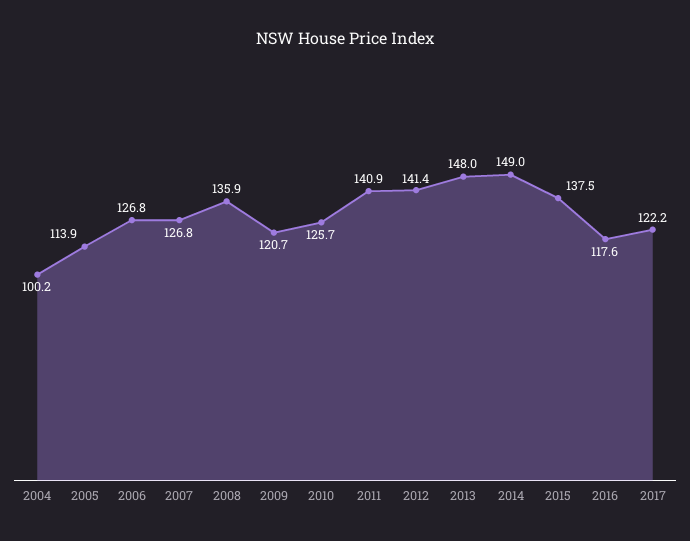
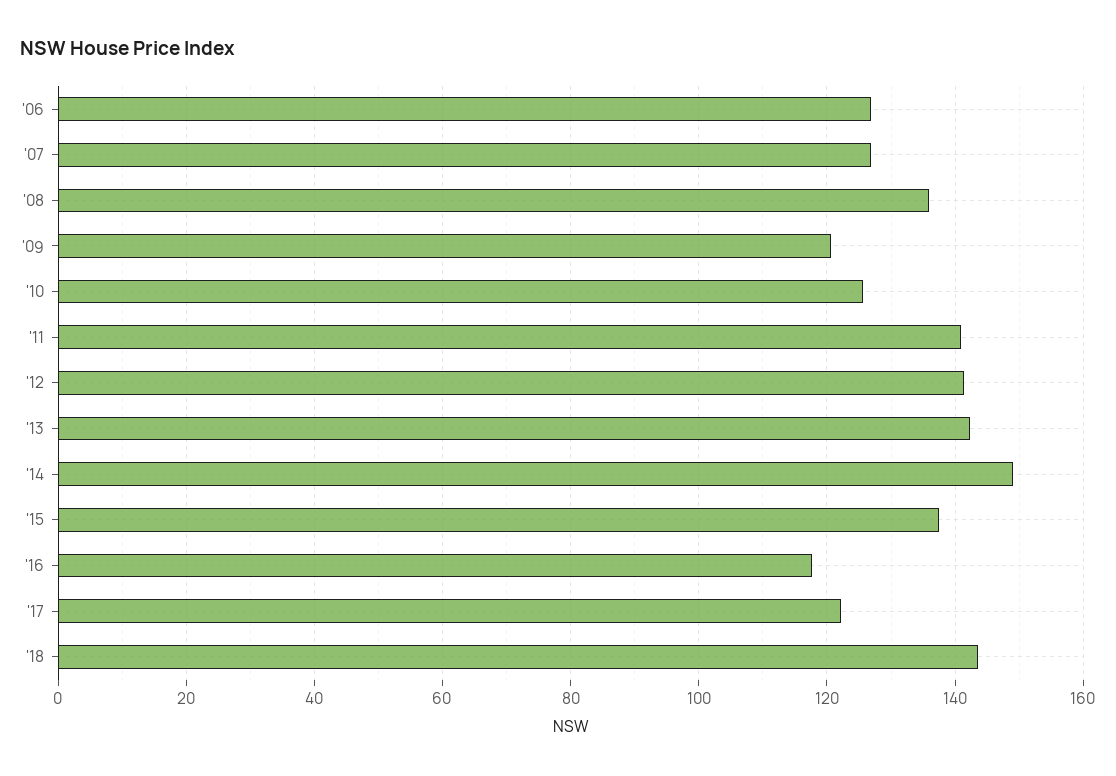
2004: 100.2 -> none
2005: 113.9 -> none
2013: 148 -> 142
'18: none -> 144

